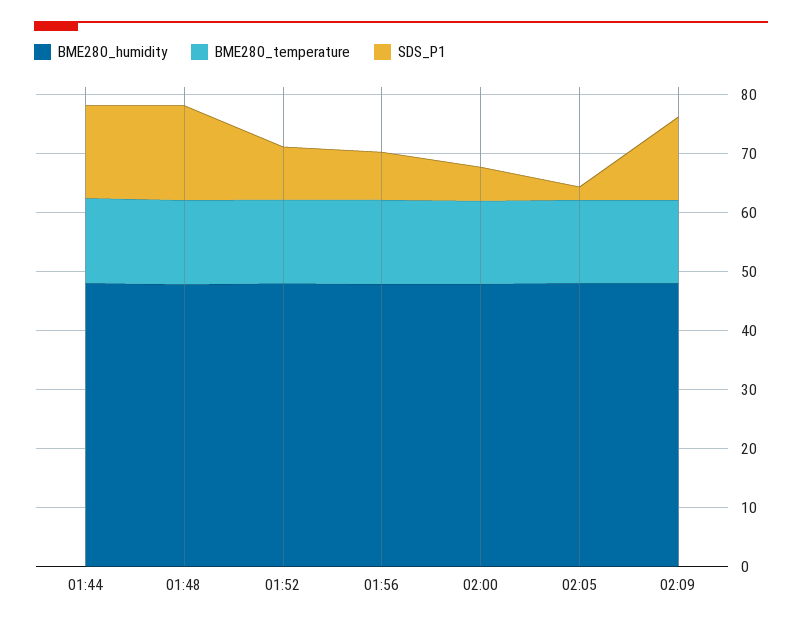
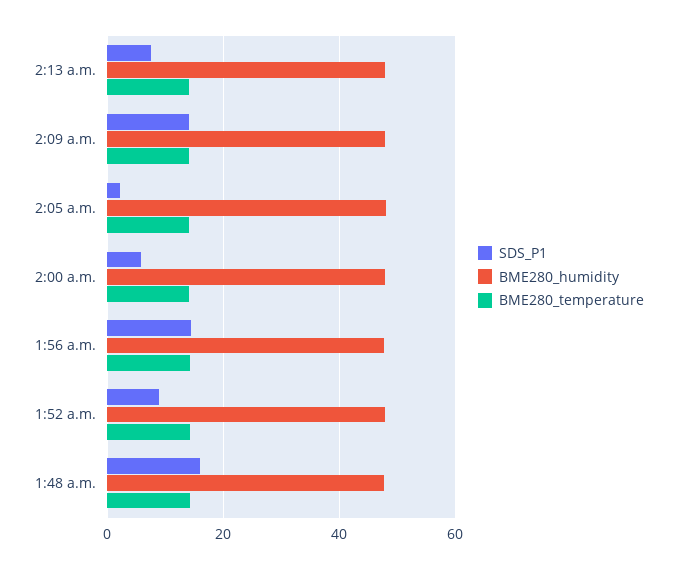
BME280_humidity, 01:44: 48 -> none
BME280_temperature, 01:44: 14 -> none
SDS_P1, 01:44: 16 -> none
SDS_P1, 01:56: 8 -> 14
SDS_P1, 2:13 a.m.: none -> 8
BME280_humidity, 2:13 a.m.: none -> 48
BME280_temperature, 2:13 a.m.: none -> 14

